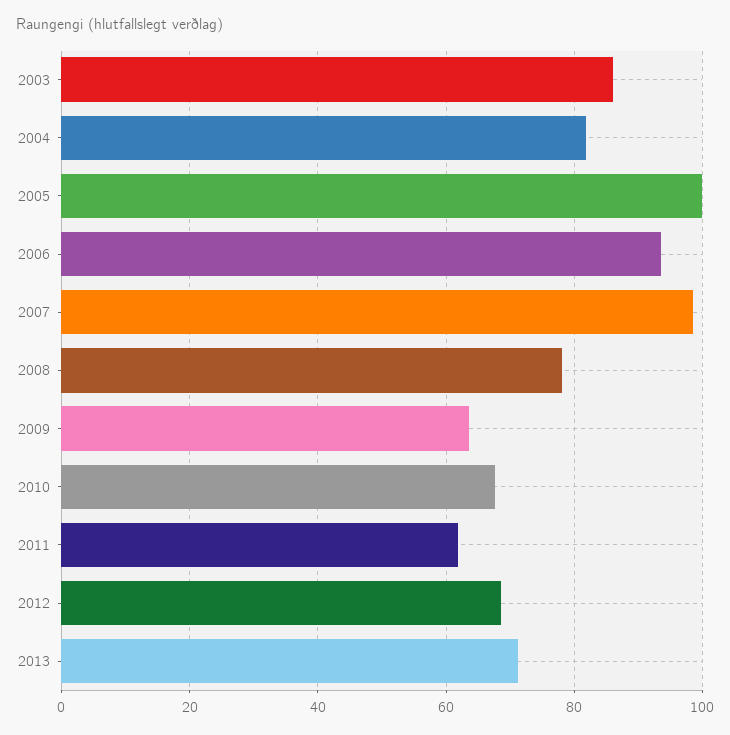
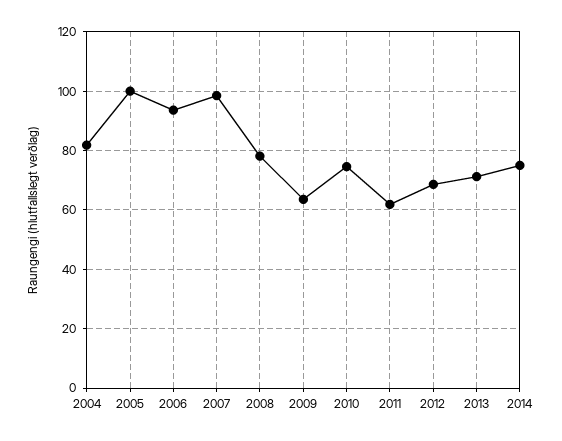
2003: 86 -> none
2010: 68 -> 75
2014: none -> 75

